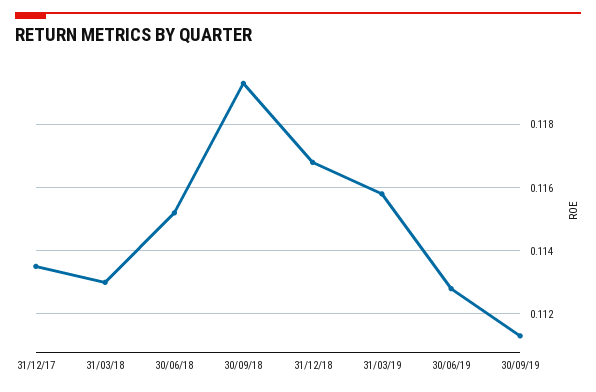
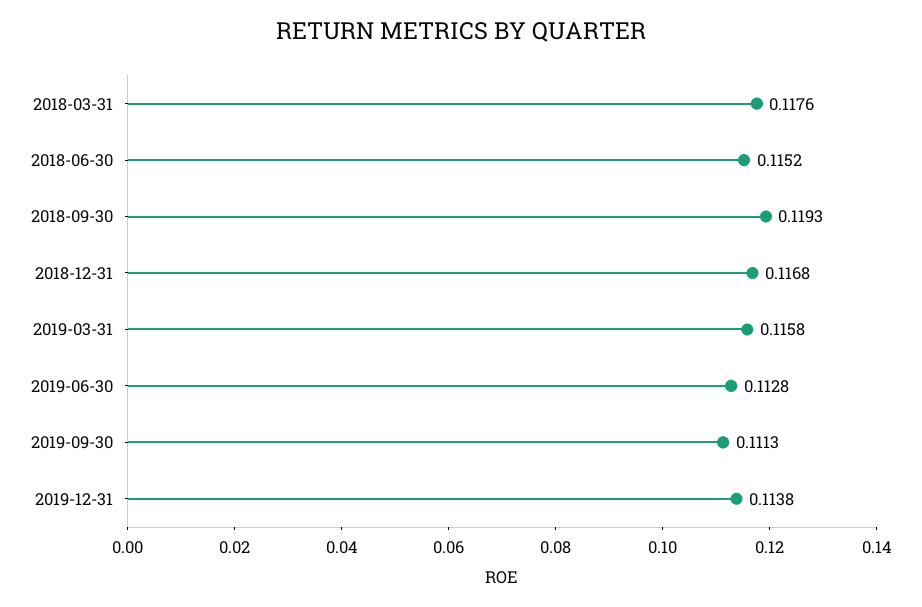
31/12/17: 0.1135 -> none
31/03/18: 0.113 -> 0.1176
2019-12-31: none -> 0.1138

